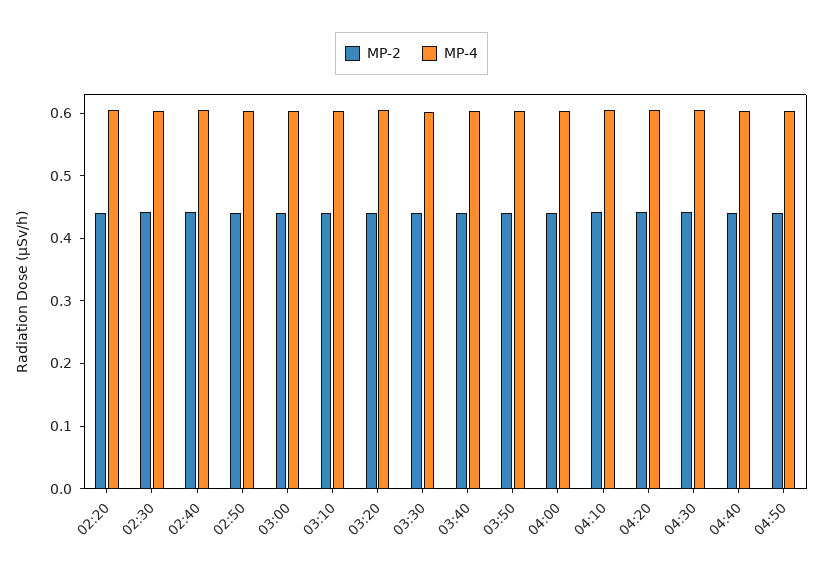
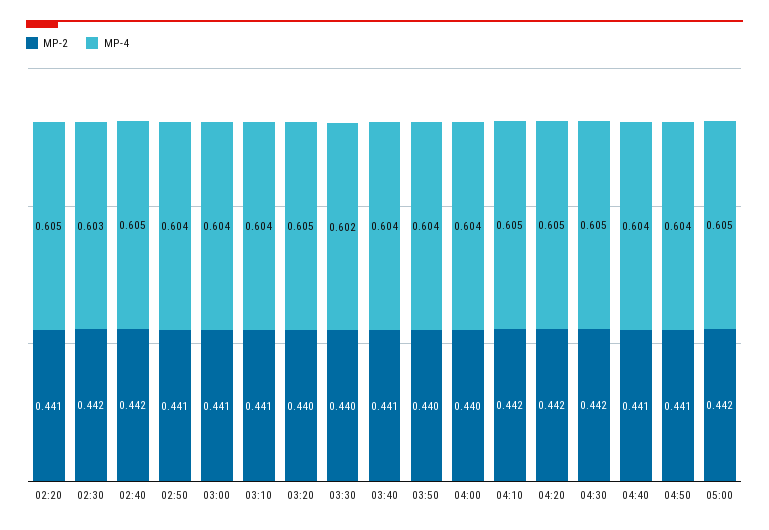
MP-2, 05:00: none -> 0.442
MP-4, 05:00: none -> 0.605

